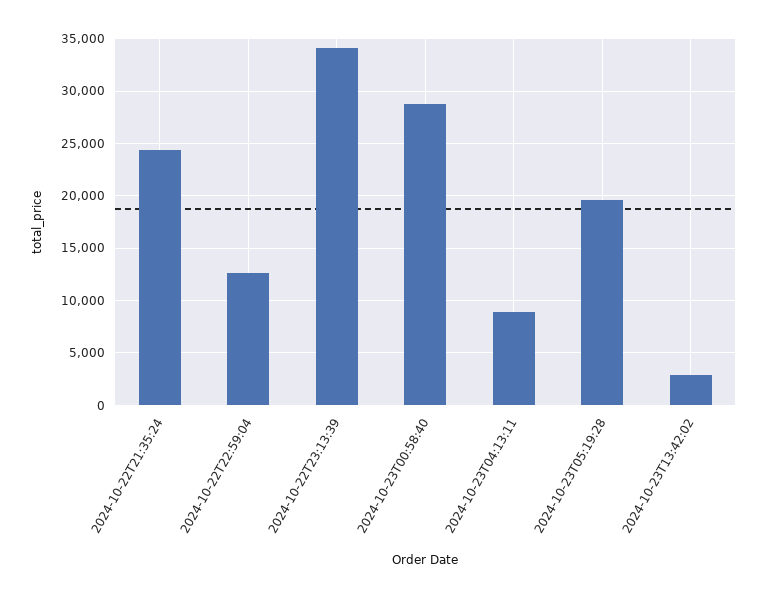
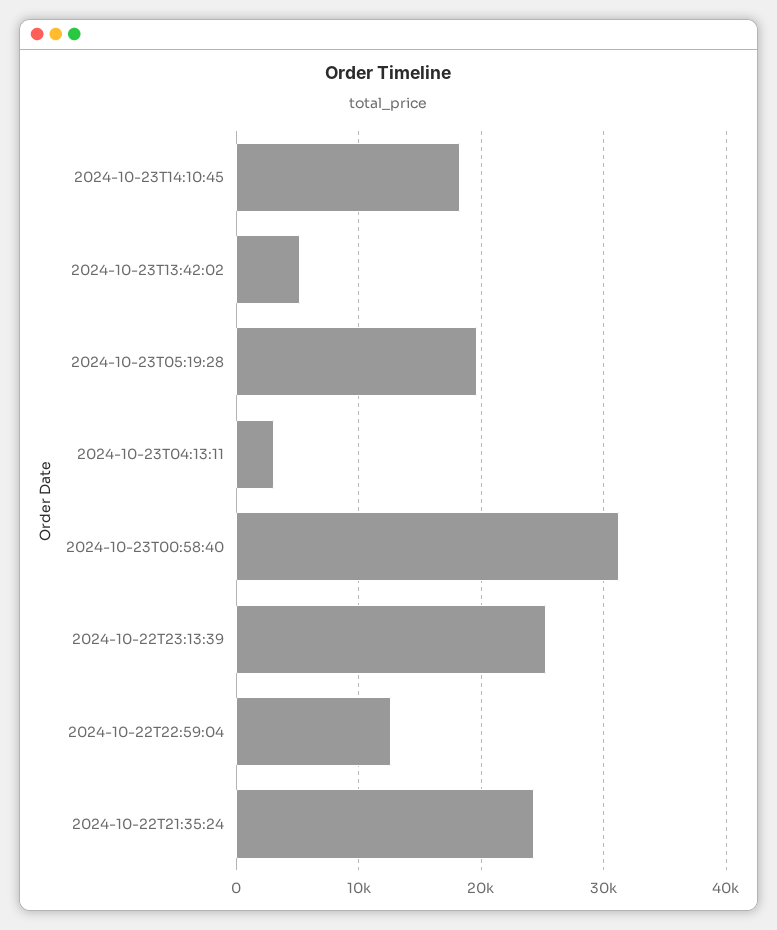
2024-10-22T23:13:39: 34000 -> 25000
2024-10-23T00:58:40: 29000 -> 31000
2024-10-23T04:13:11: 9000 -> 3000
2024-10-23T13:42:02: 3000 -> 5000
2024-10-23T14:10:45: none -> 18000

